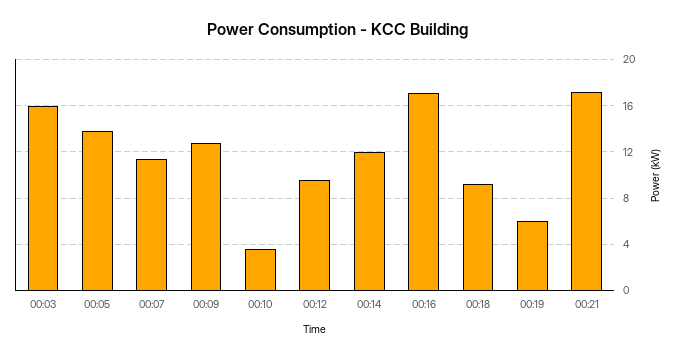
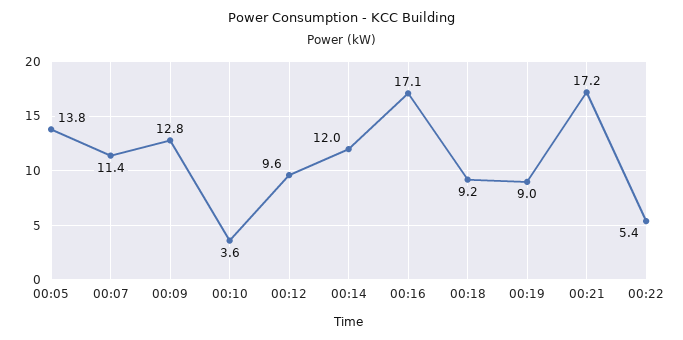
00:03: 16 -> none
00:19: 6 -> 9
00:22: none -> 5.4

